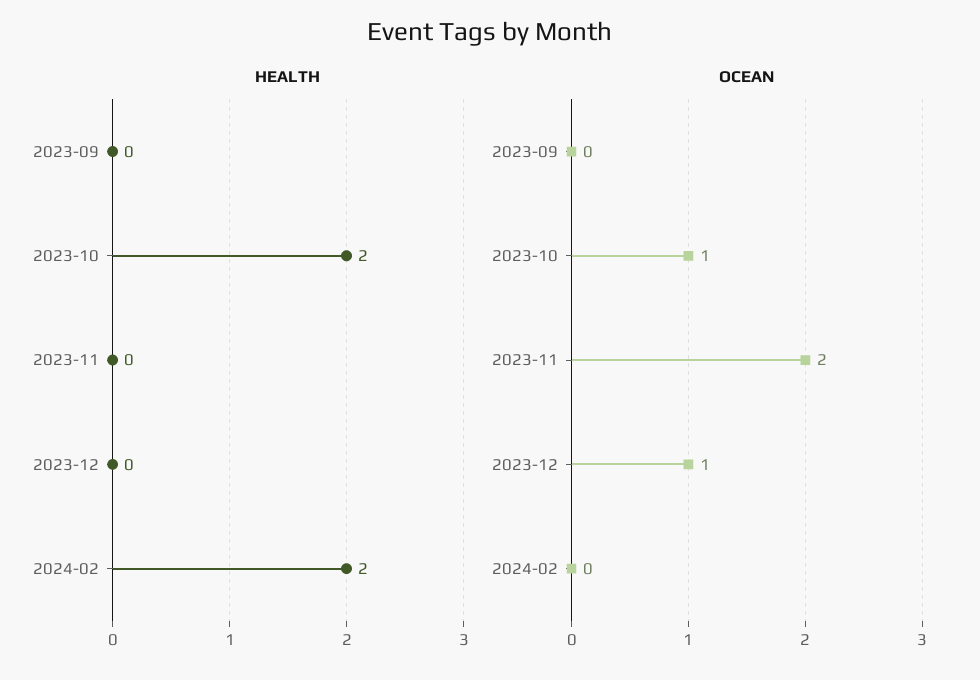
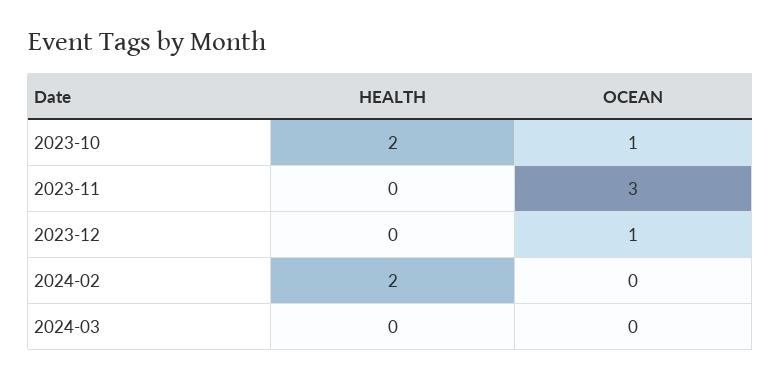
HEALTH, 2023-09: 0 -> none
OCEAN, 2023-09: 0 -> none
OCEAN, 2023-11: 2 -> 3
HEALTH, 2024-03: none -> 0
OCEAN, 2024-03: none -> 0

